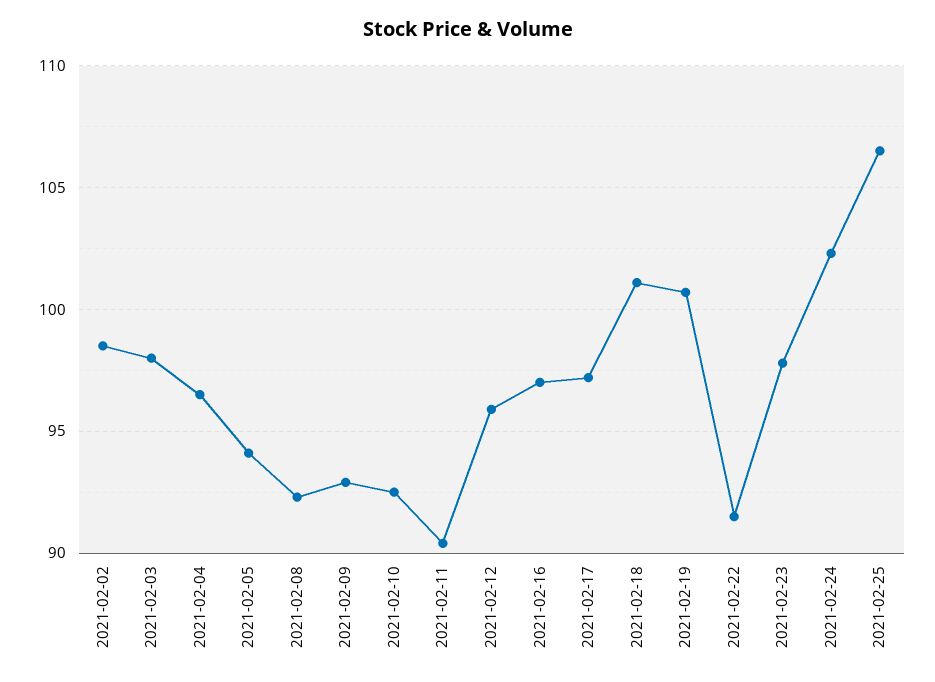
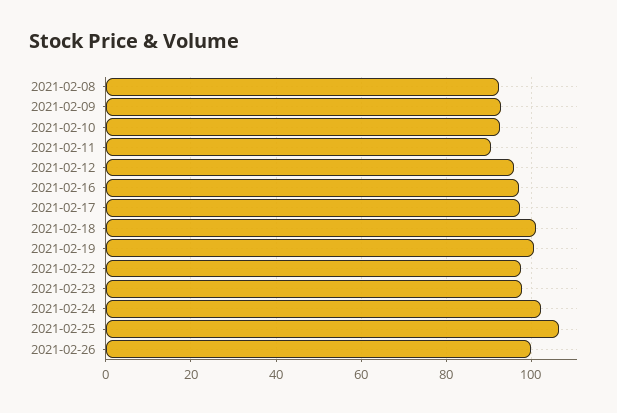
2021-02-02: 98.5 -> none
2021-02-03: 98 -> none
2021-02-04: 96.5 -> none
2021-02-05: 94 -> none
2021-02-22: 91.5 -> 98
2021-02-26: none -> 100

